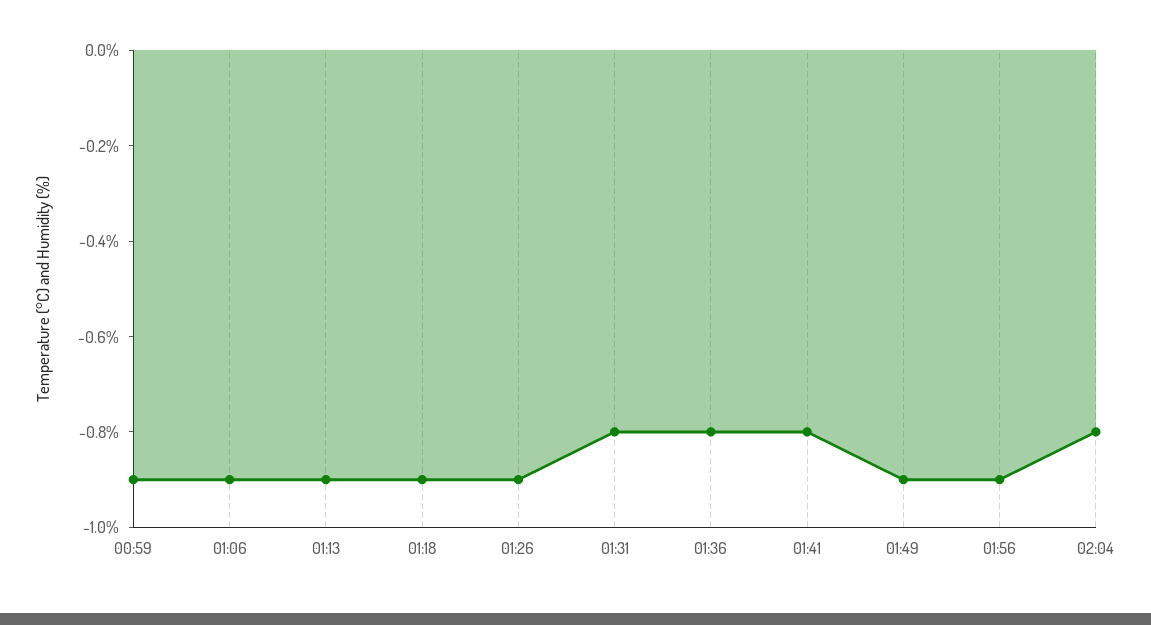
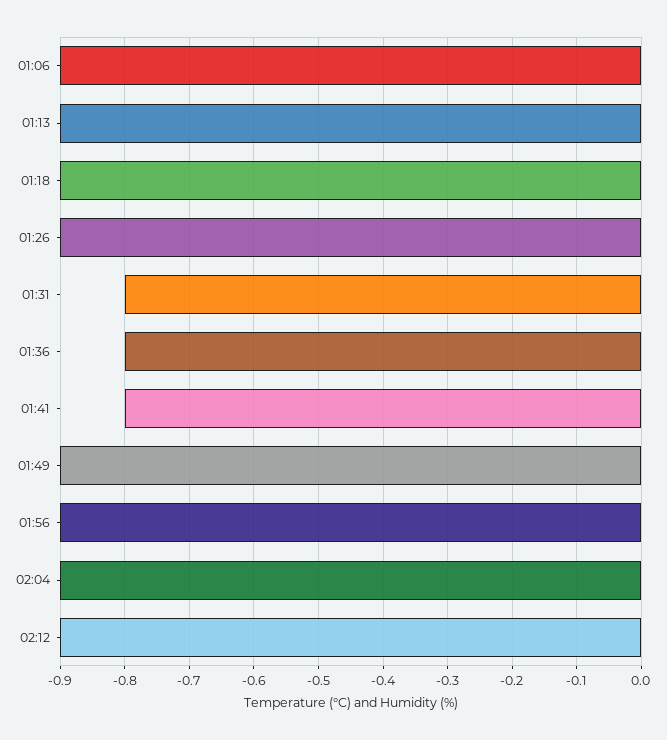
00:59: -0.9 -> none
02:04: -0.8 -> -0.9
02:12: none -> -0.9

